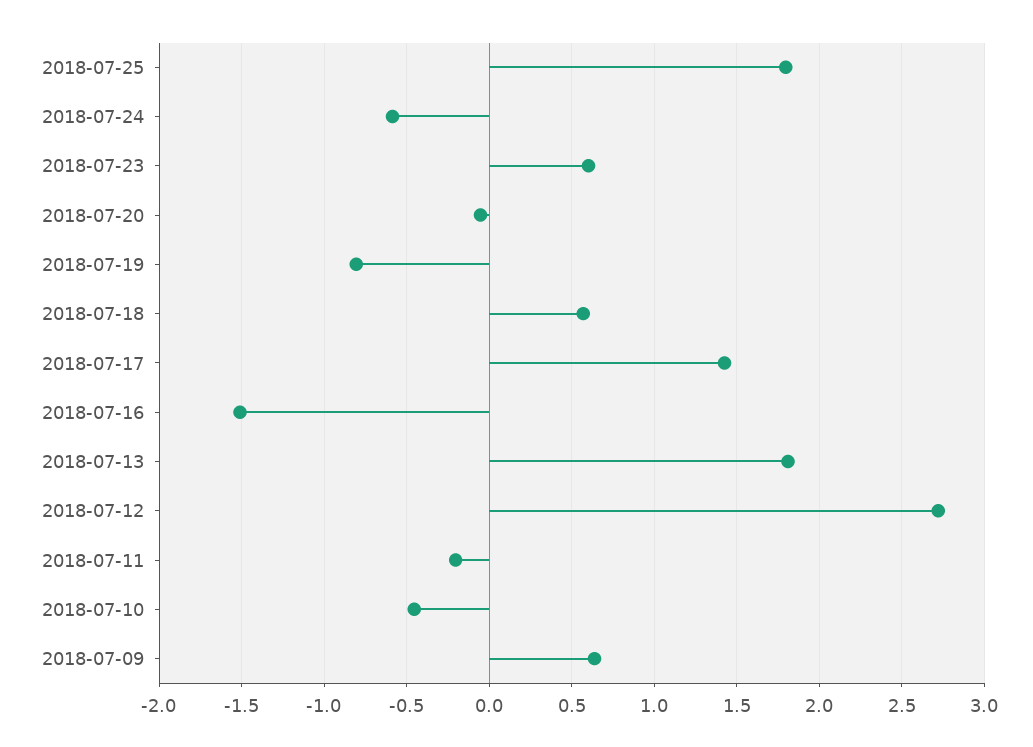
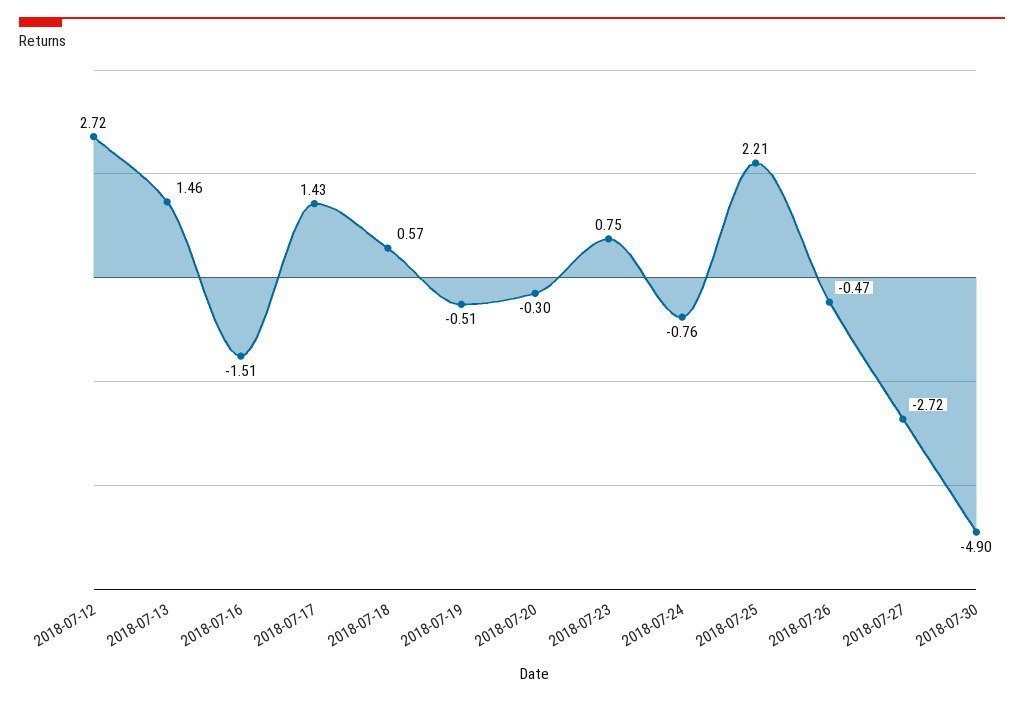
2018-07-25: 1.8 -> 2.21
2018-07-24: -0.6 -> -0.76
2018-07-23: 0.6 -> 0.75
2018-07-20: -0.05 -> -0.3
2018-07-19: -0.8 -> -0.51
2018-07-13: 1.8 -> 1.46
2018-07-11: -0.2 -> none
2018-07-10: -0.45 -> none
2018-07-09: 0.65 -> none
2018-07-26: none -> -0.47
2018-07-27: none -> -2.72
2018-07-30: none -> -4.9

